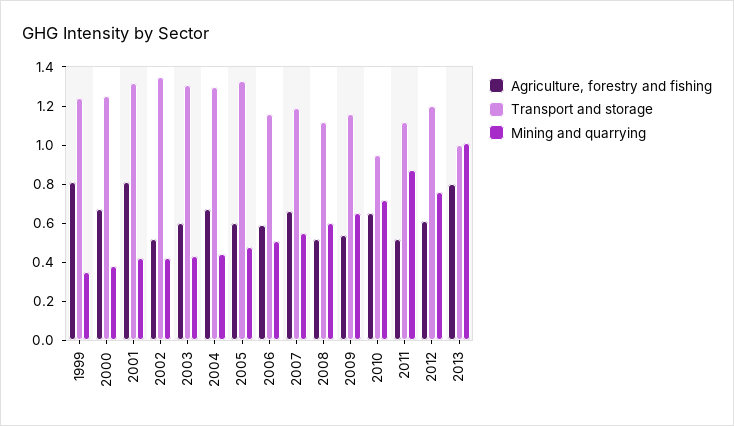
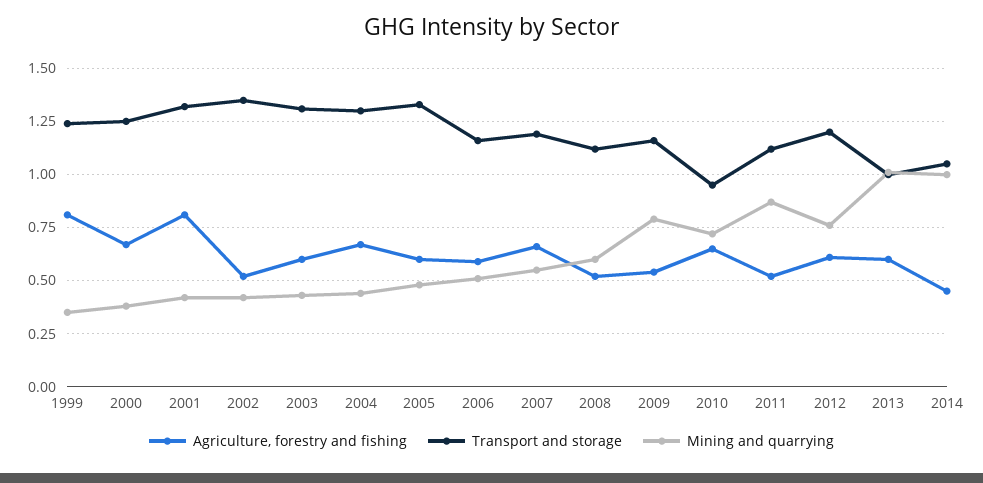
Mining and quarrying, 2009: 0.65 -> 0.8
Agriculture, forestry and fishing, 2013: 0.8 -> 0.6
Agriculture, forestry and fishing, 2014: none -> 0.45
Transport and storage, 2014: none -> 1.05
Mining and quarrying, 2014: none -> 1

